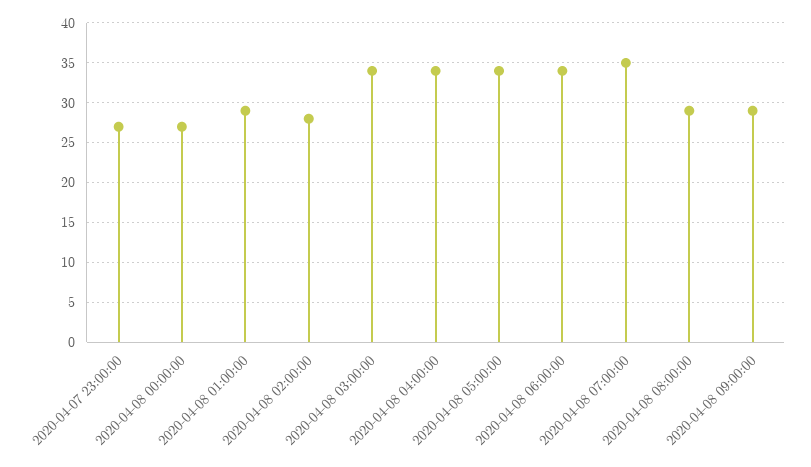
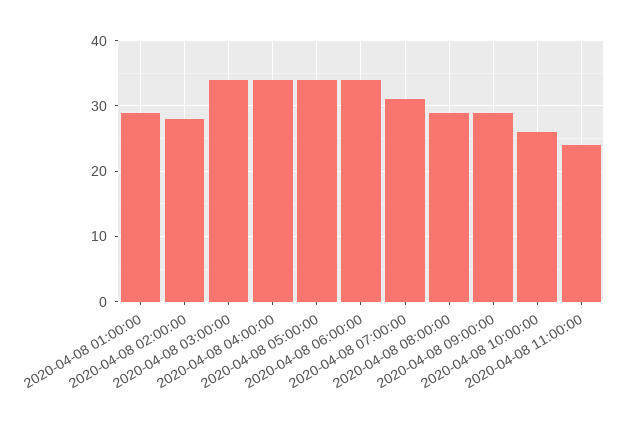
2020-04-07 23:00:00: 27 -> none
2020-04-08 00:00:00: 27 -> none
2020-04-08 07:00:00: 35 -> 31
2020-04-08 10:00:00: none -> 26
2020-04-08 11:00:00: none -> 24

